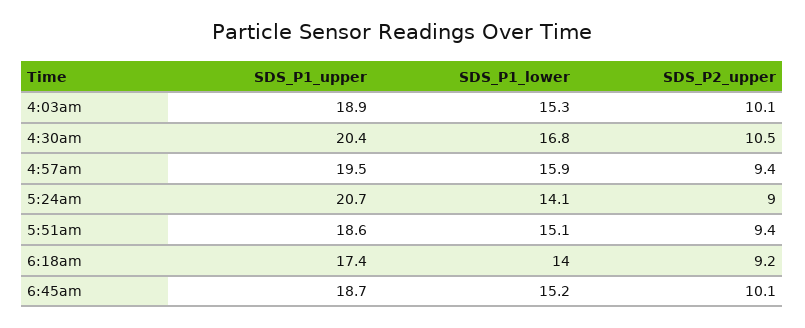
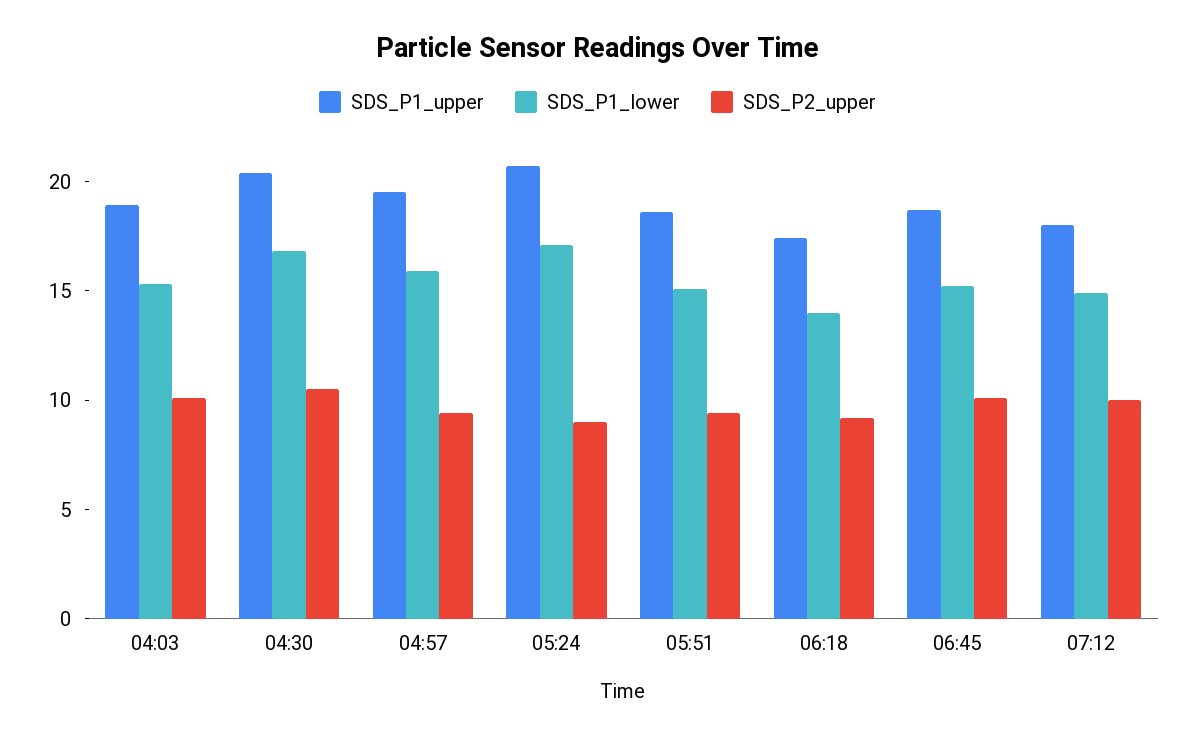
SDS_P1_lower, 5:24am: 14.1 -> 17
SDS_P1_upper, 07:12: none -> 18
SDS_P1_lower, 07:12: none -> 15
SDS_P2_upper, 07:12: none -> 10

